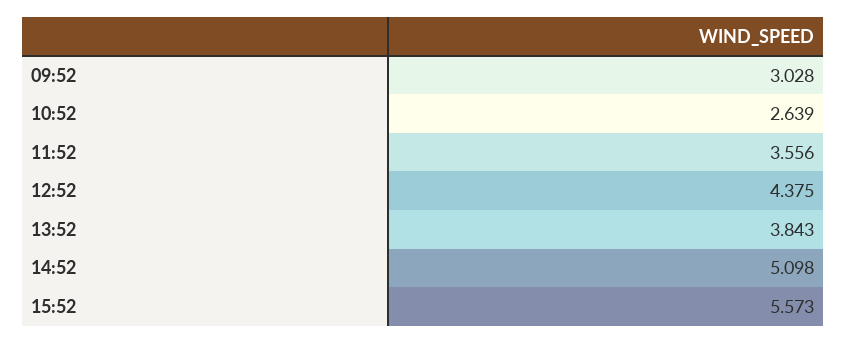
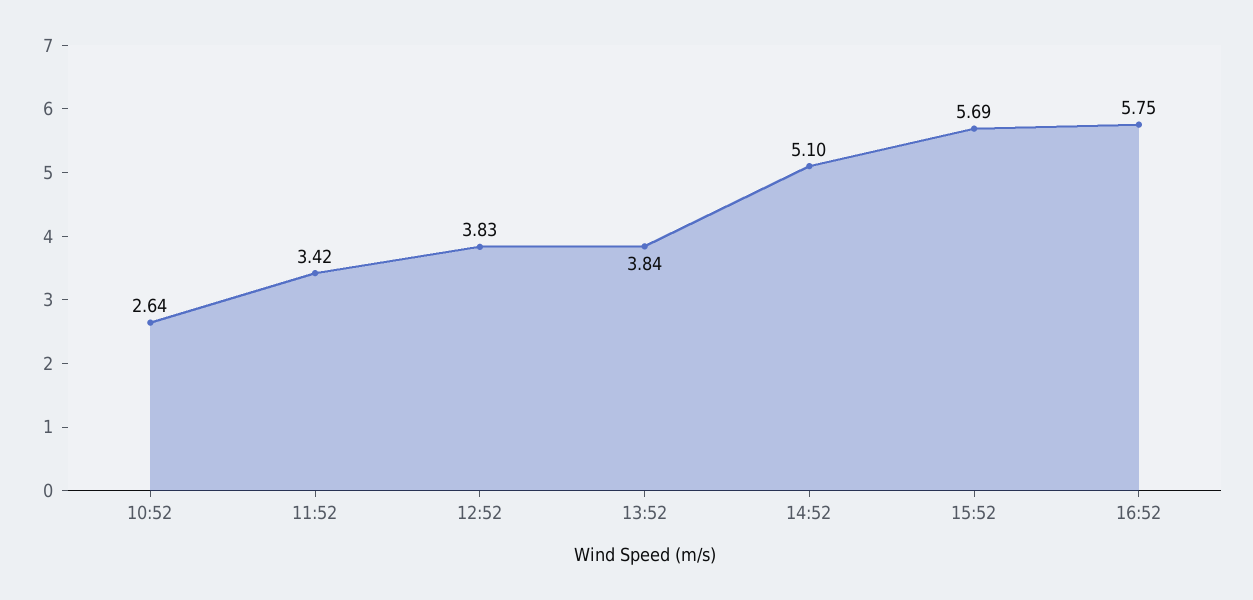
09:52: 3.028 -> none
11:52: 3.556 -> 3.42
12:52: 4.375 -> 3.83
15:52: 5.573 -> 5.69
16:52: none -> 5.75

